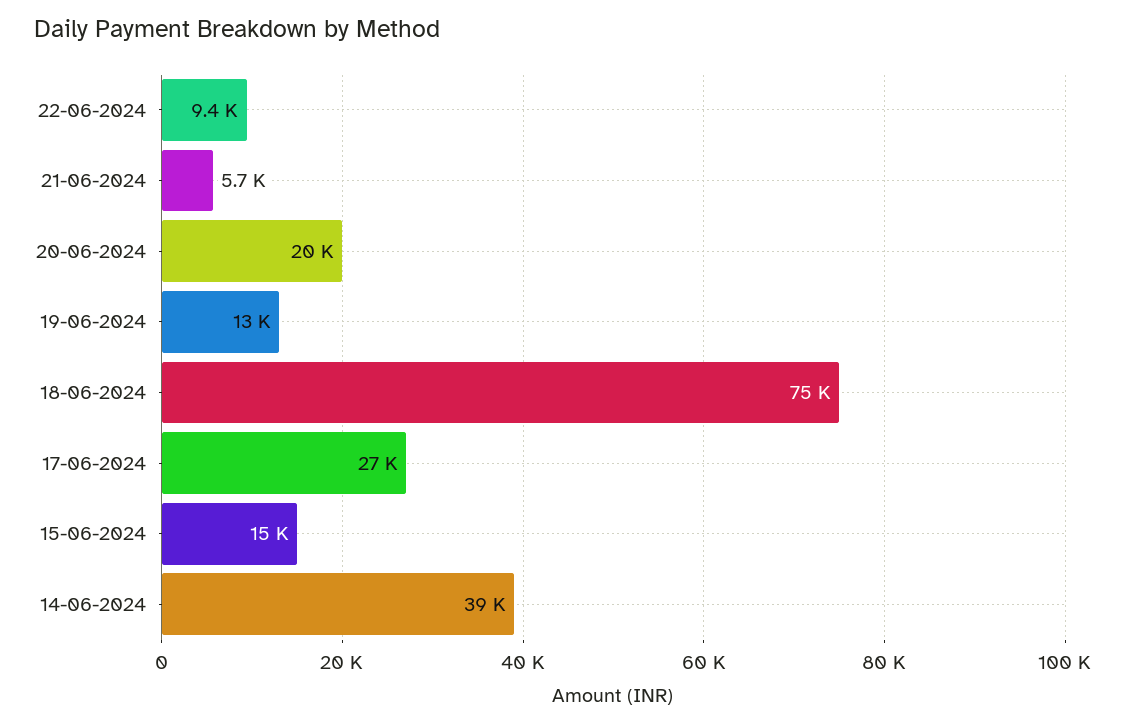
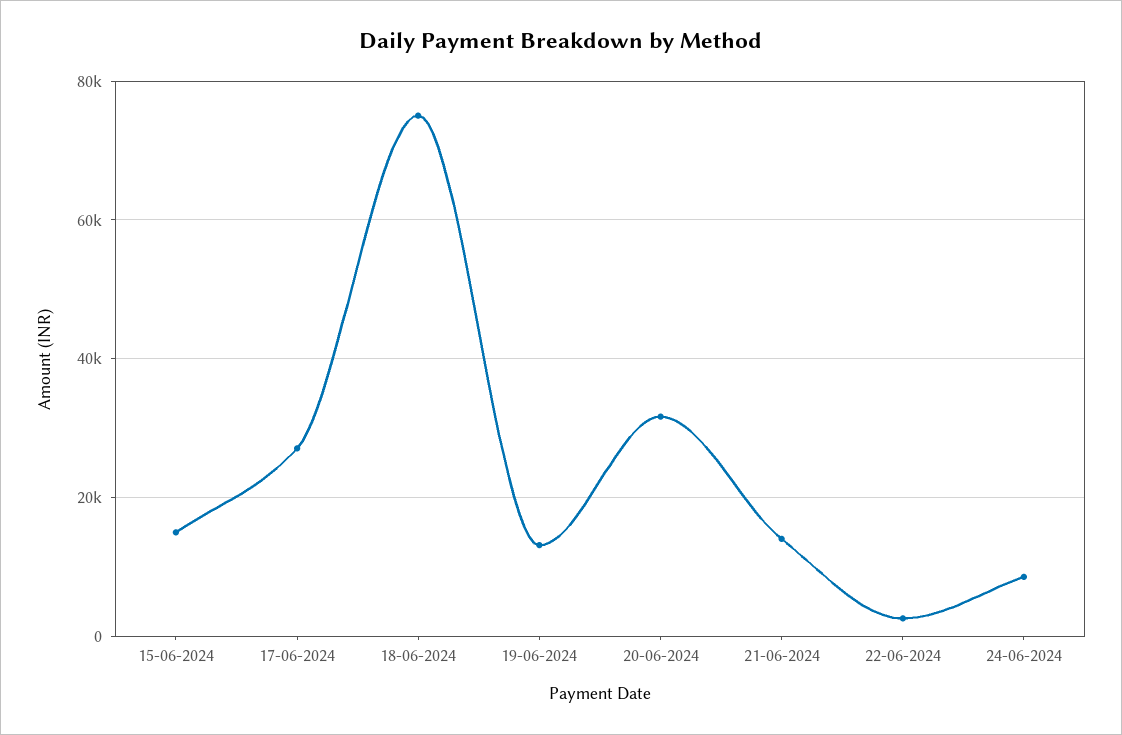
22-06-2024: 9400 -> 2000
21-06-2024: 5700 -> 14000
20-06-2024: 20000 -> 32000
14-06-2024: 39000 -> none
24-06-2024: none -> 8000

